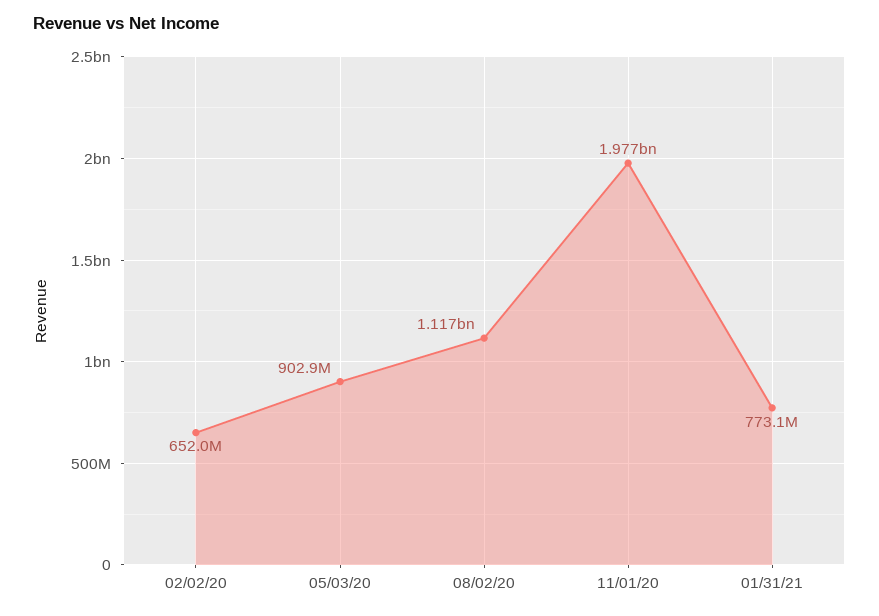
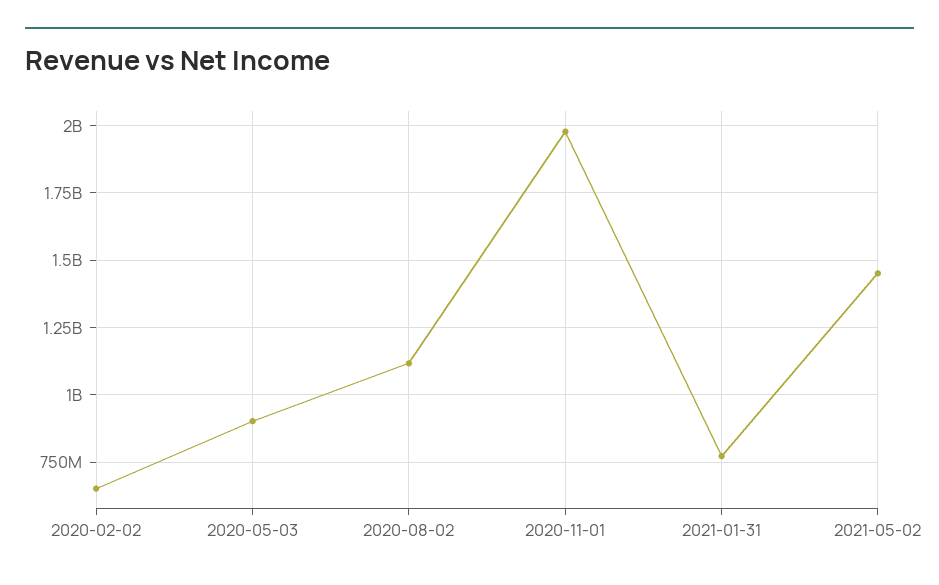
2021-05-02: none -> 1450000000

